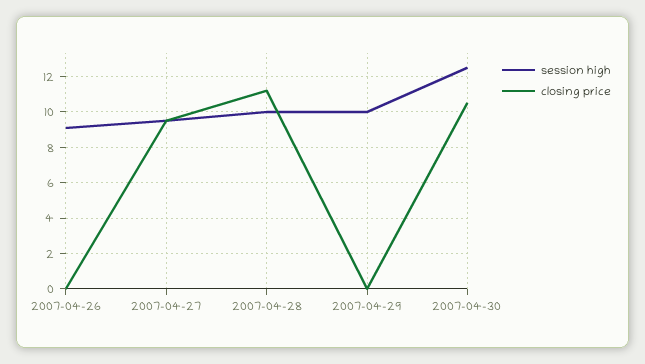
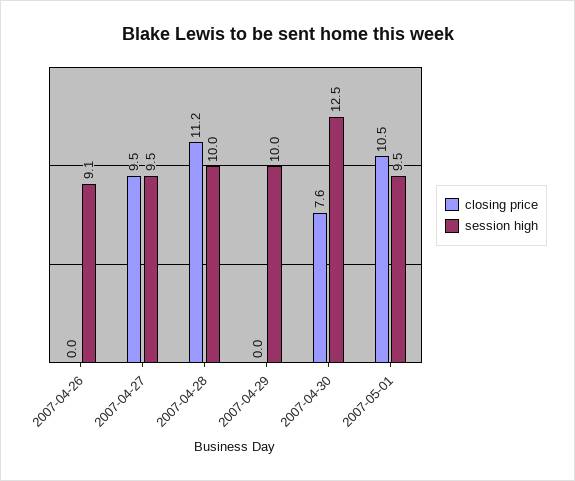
closing price, 2007-04-30: 10.5 -> 7.6
closing price, 2007-05-01: none -> 10.5
session high, 2007-05-01: none -> 9.5

